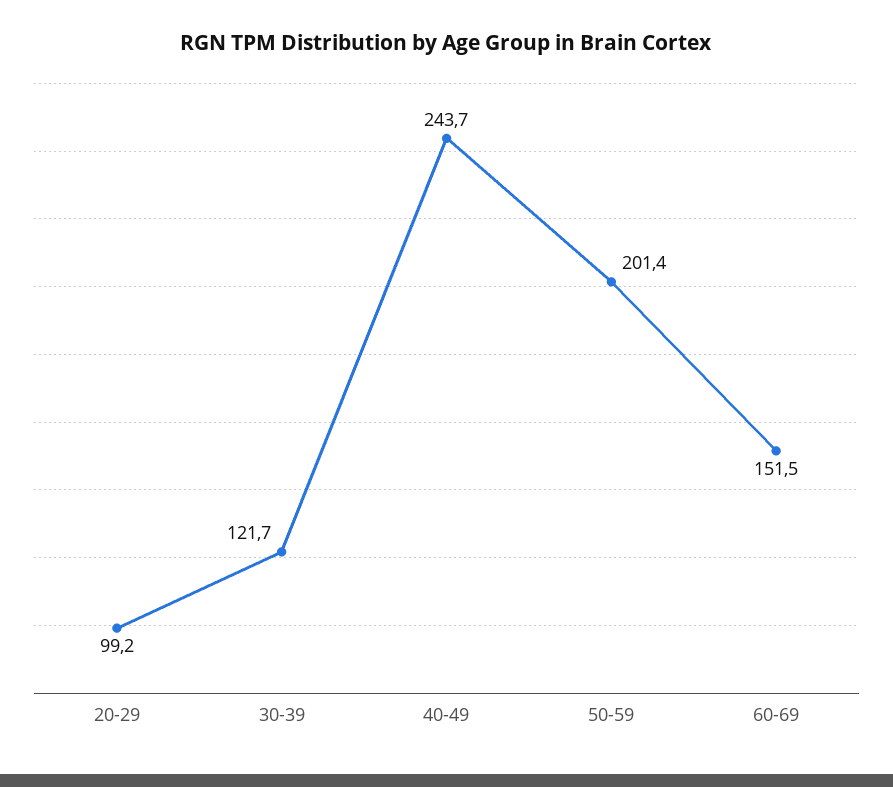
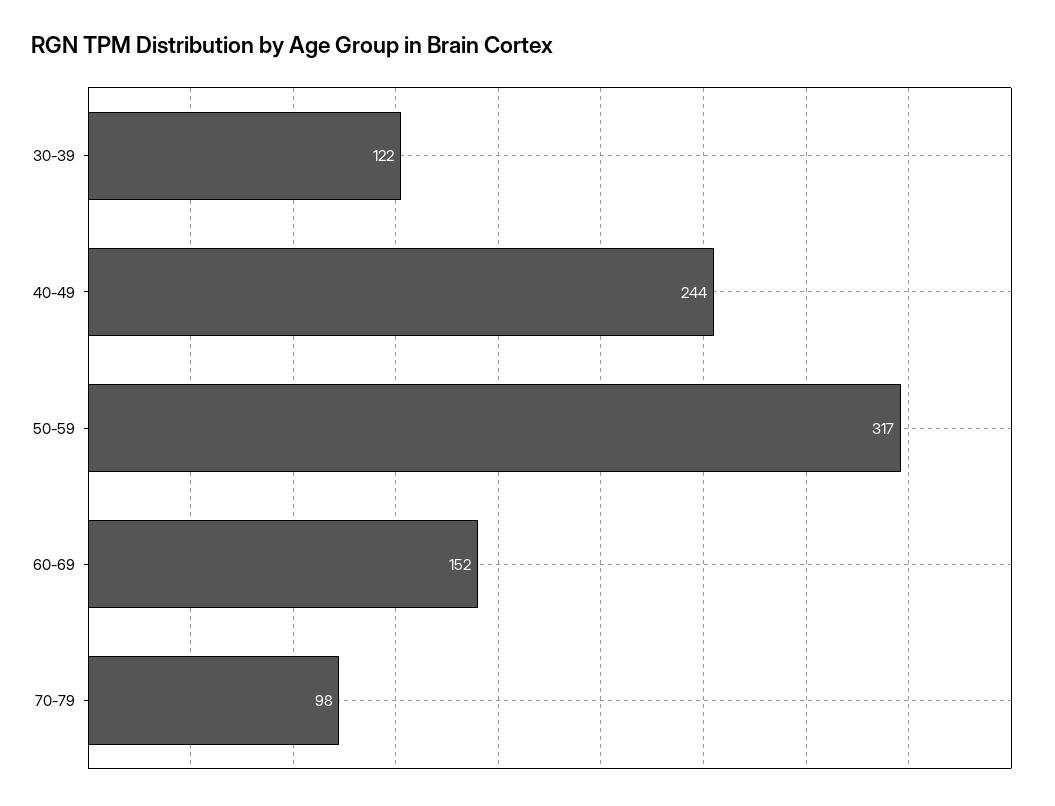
20-29: 99.2 -> none
50-59: 201.4 -> 317
70-79: none -> 98

